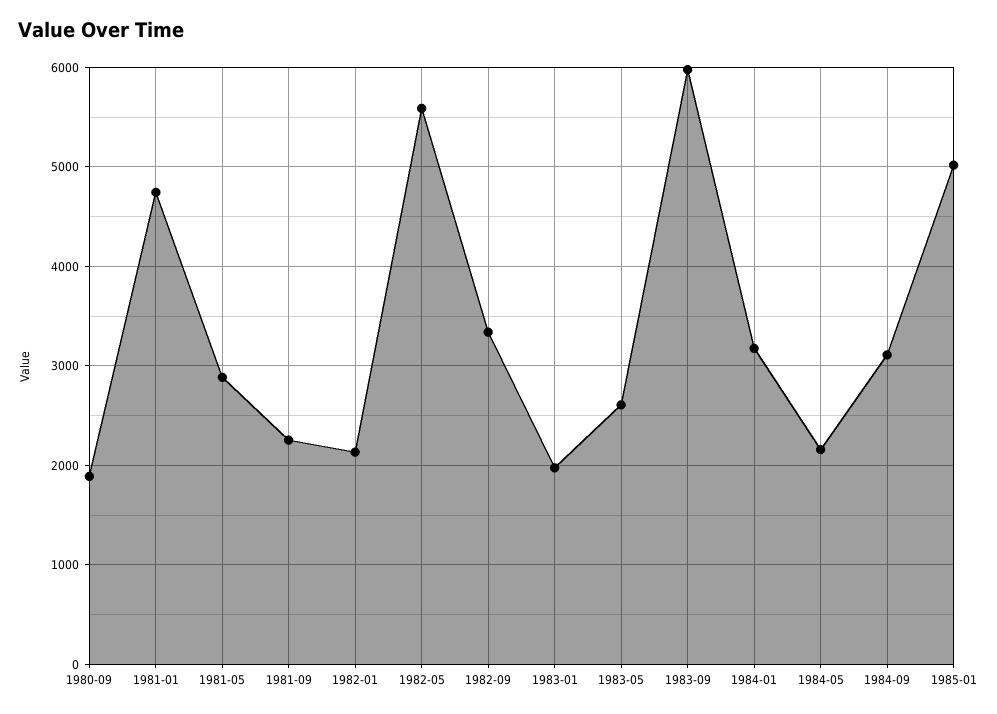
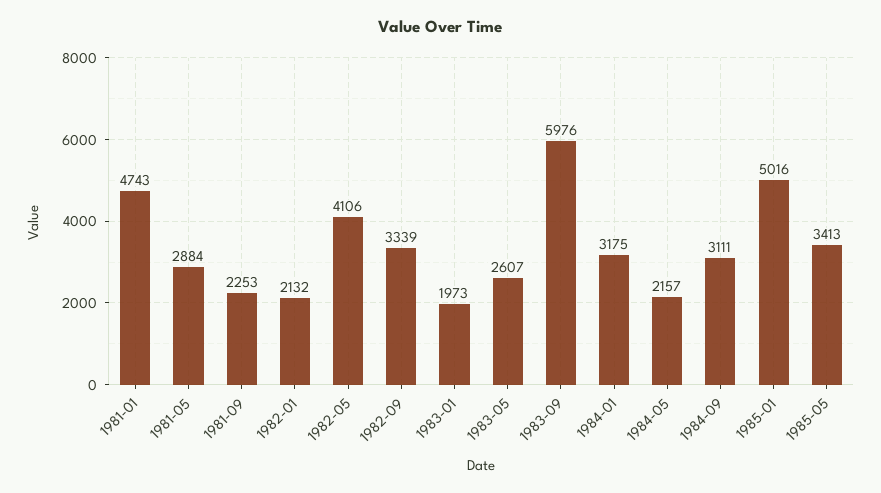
1980-09: 1900 -> none
1982-05: 5600 -> 4106
1985-05: none -> 3413

